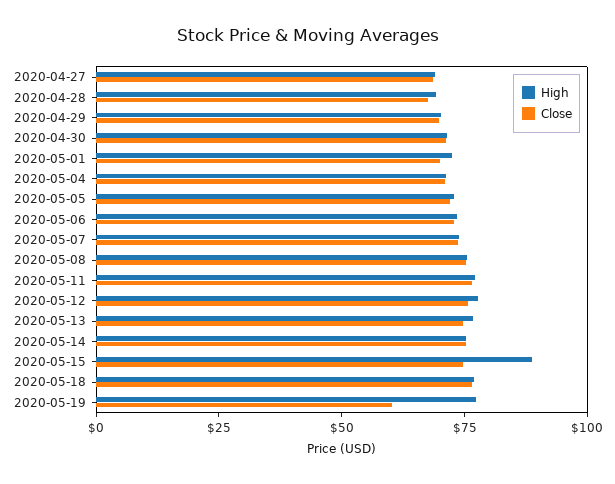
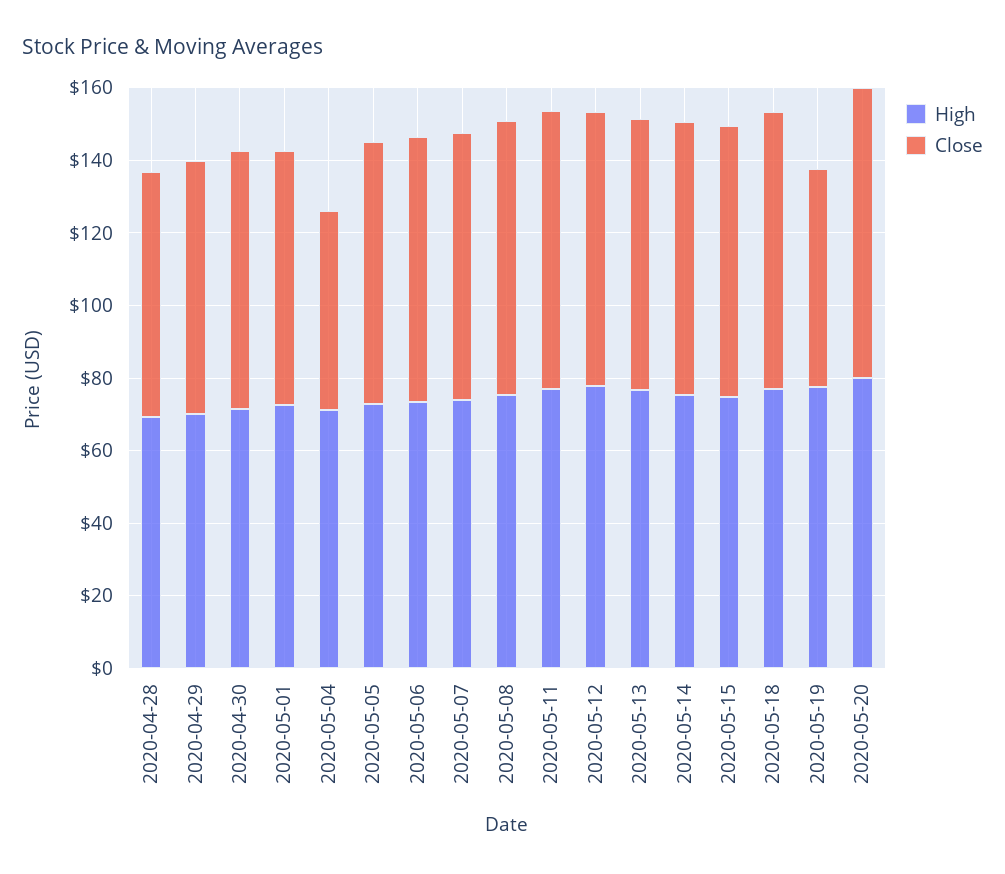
High, 2020-04-27: 70 -> none
Close, 2020-04-27: 70 -> none
Close, 2020-05-04: 70 -> 55
High, 2020-05-15: 90 -> 75
High, 2020-05-20: none -> 80
Close, 2020-05-20: none -> 80

